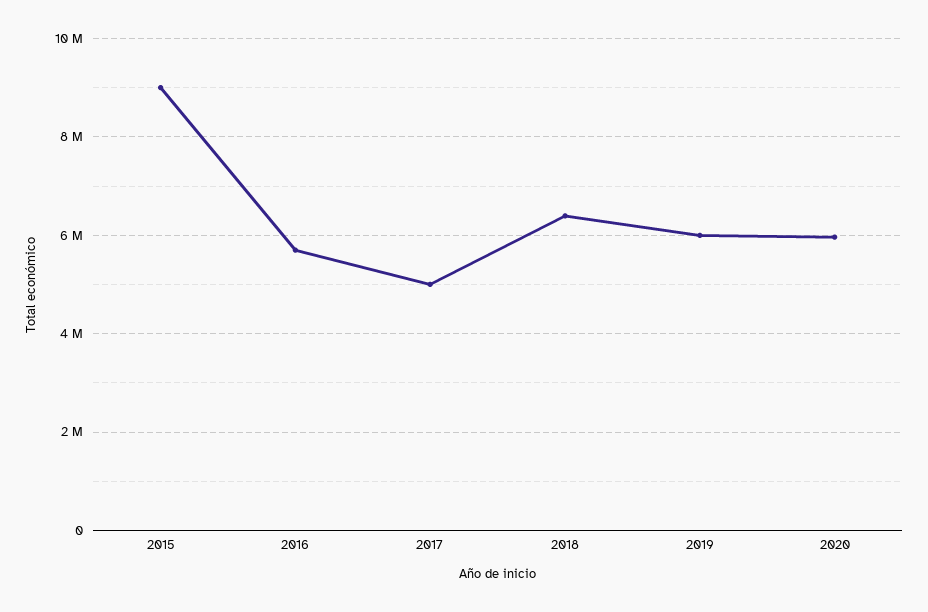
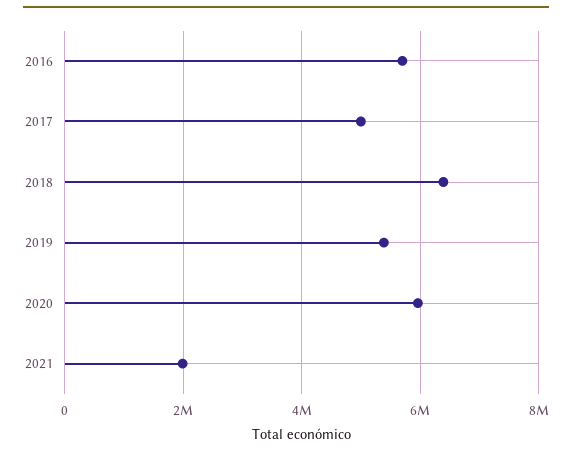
2015: 9000000 -> none
2019: 6000000 -> 5400000
2021: none -> 2000000

